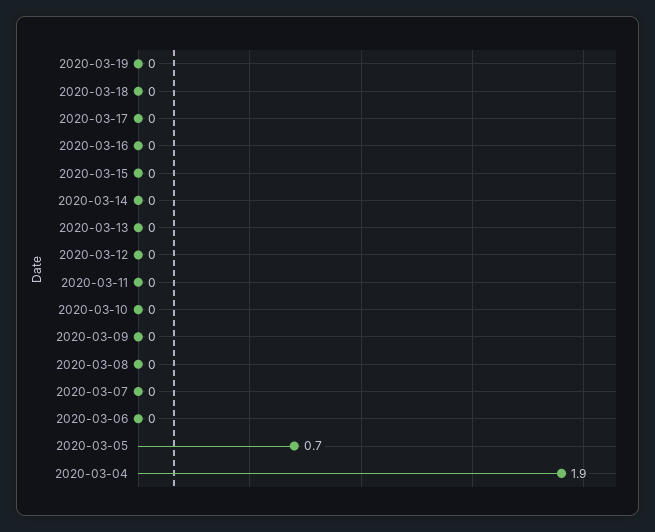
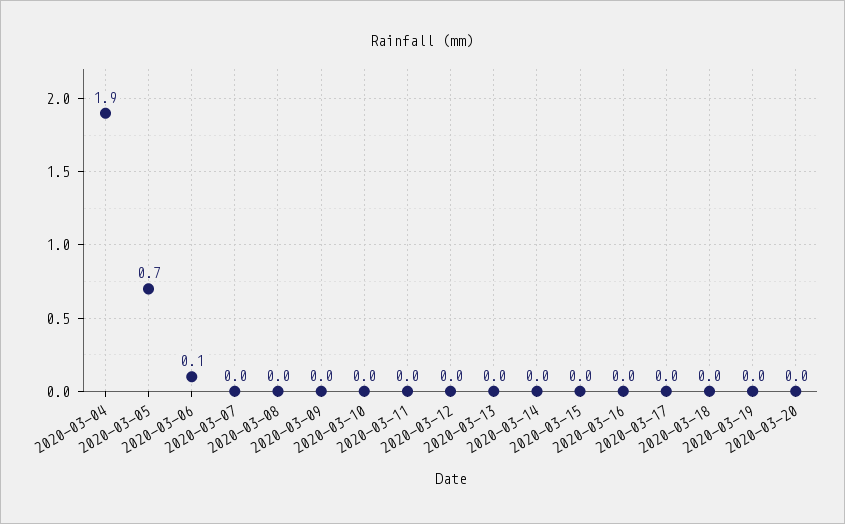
2020-03-06: 0 -> 0.1
2020-03-20: none -> 0

